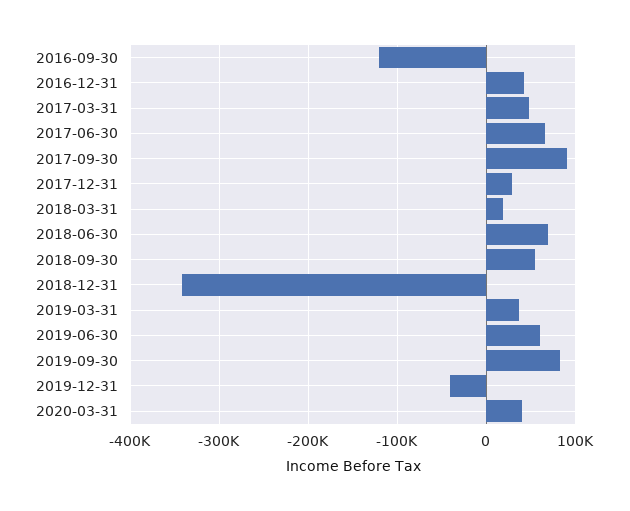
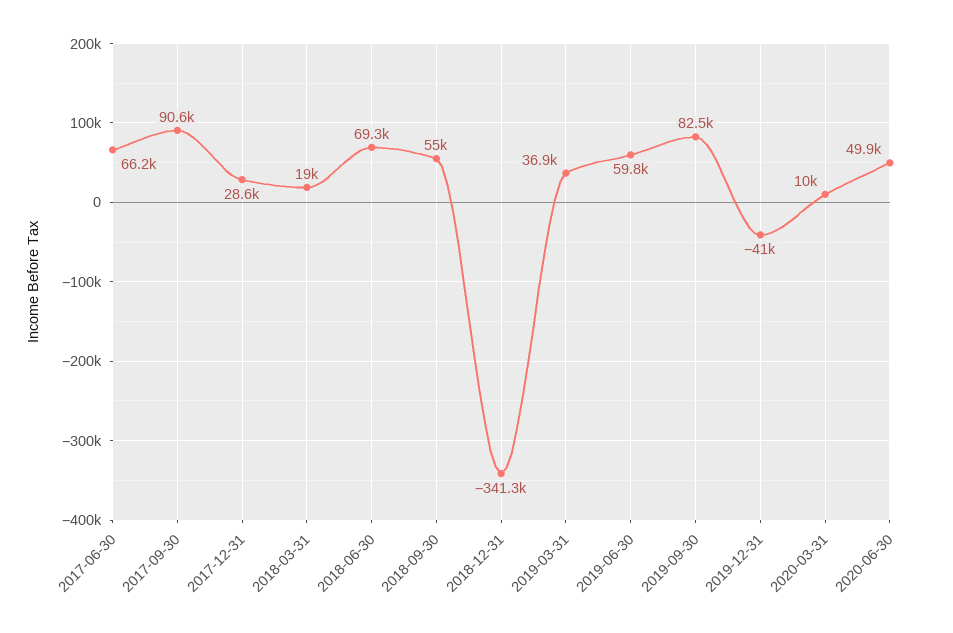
2016-09-30: -120000 -> none
2016-12-31: 40000 -> none
2017-03-31: 50000 -> none
2020-03-31: 40000 -> 10000
2020-06-30: none -> 49900

